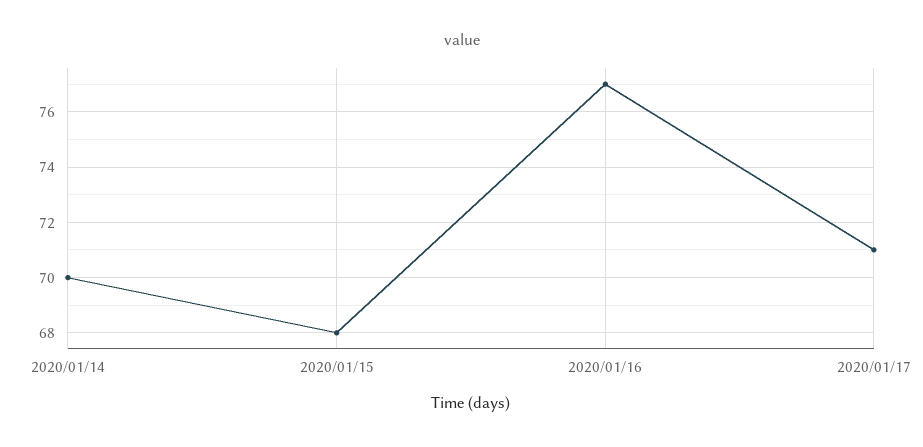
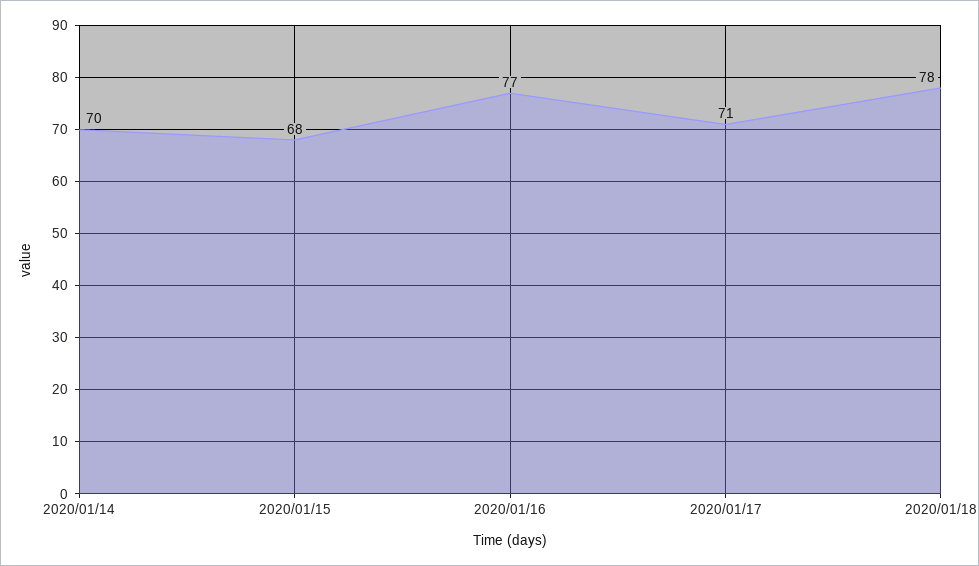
2020/01/18: none -> 78

